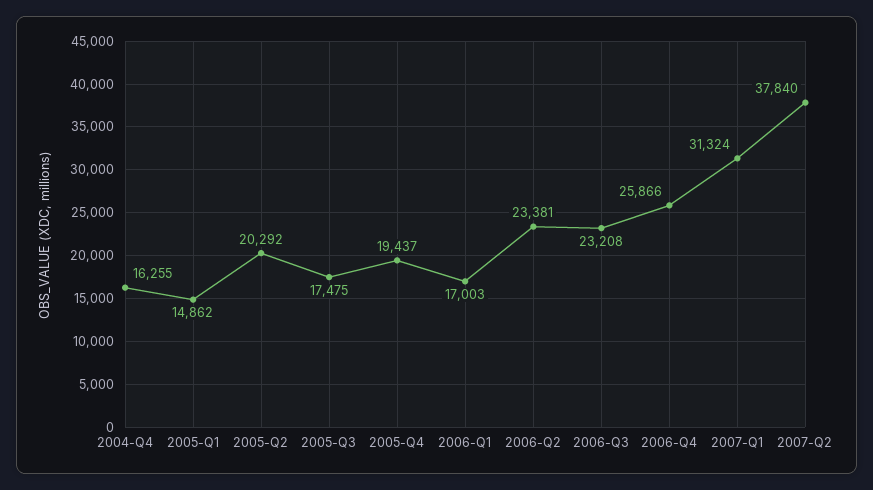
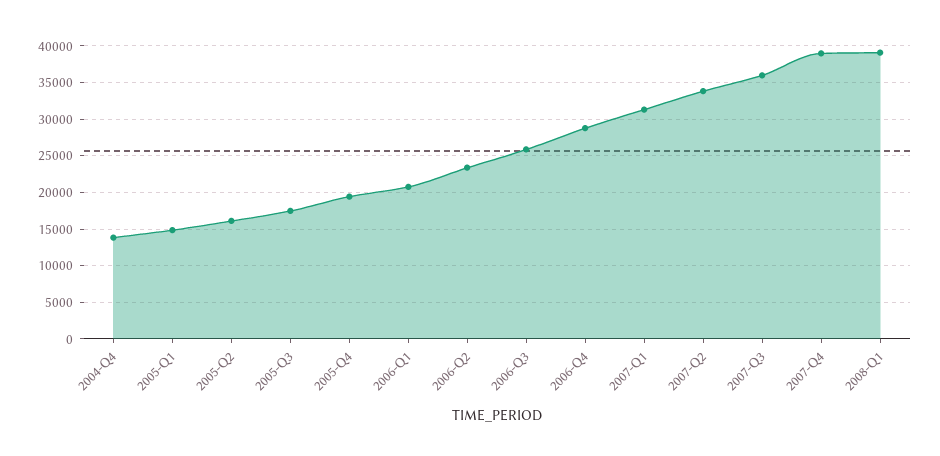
2004-Q4: 16255 -> 14000
2005-Q2: 20292 -> 16000
2006-Q1: 17003 -> 21000
2006-Q3: 23208 -> 26000
2006-Q4: 25866 -> 29000
2007-Q2: 37840 -> 34000
2007-Q3: none -> 36000
2007-Q4: none -> 39000
2008-Q1: none -> 39000

